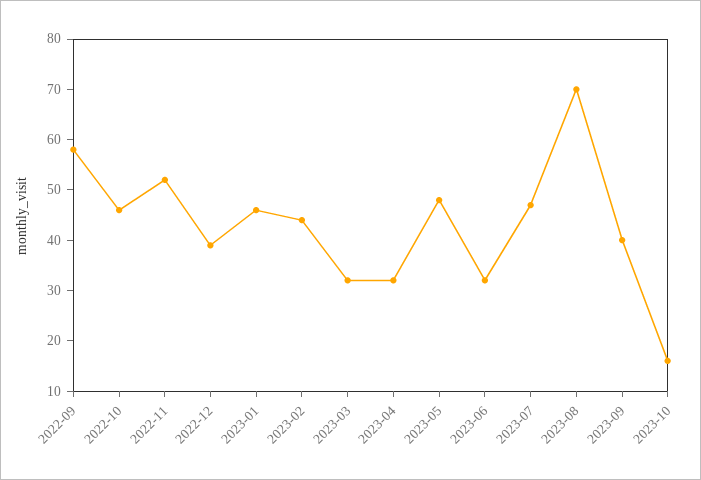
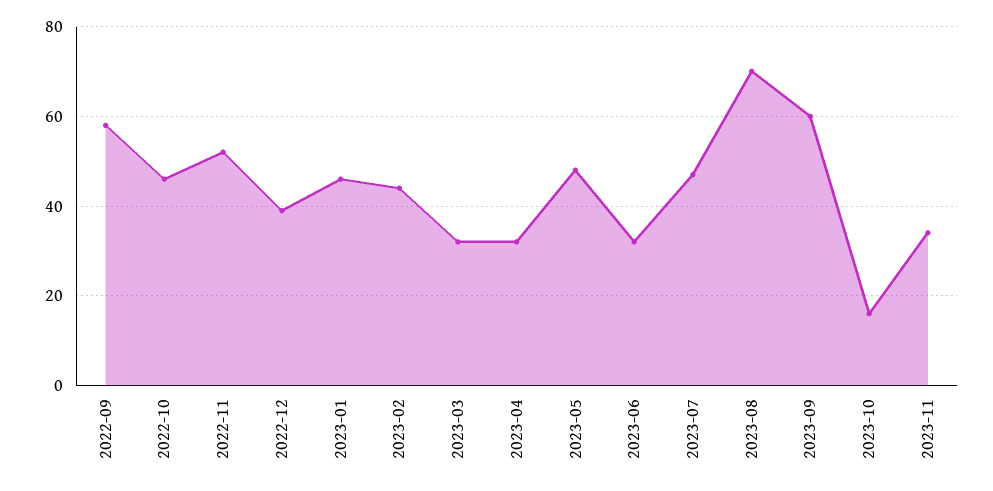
2023-09: 40 -> 60
2023-11: none -> 35

